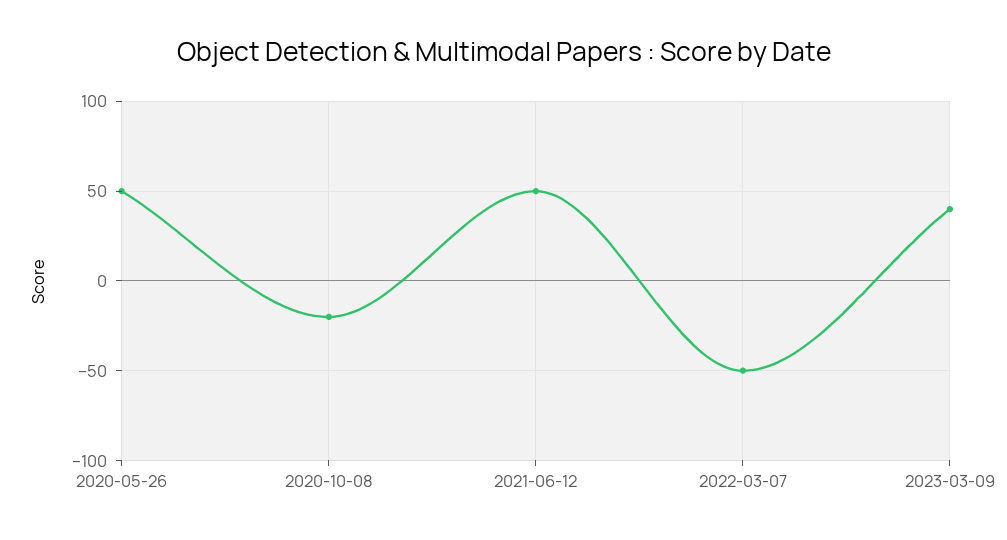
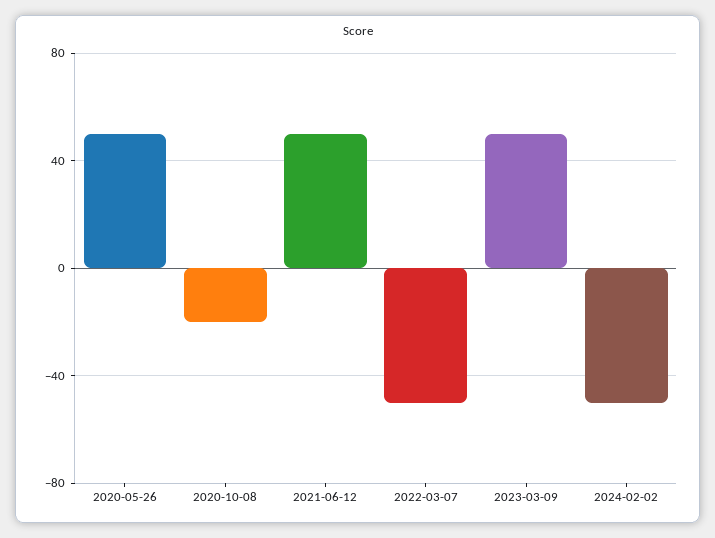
2023-03-09: 40 -> 50
2024-02-02: none -> -50

